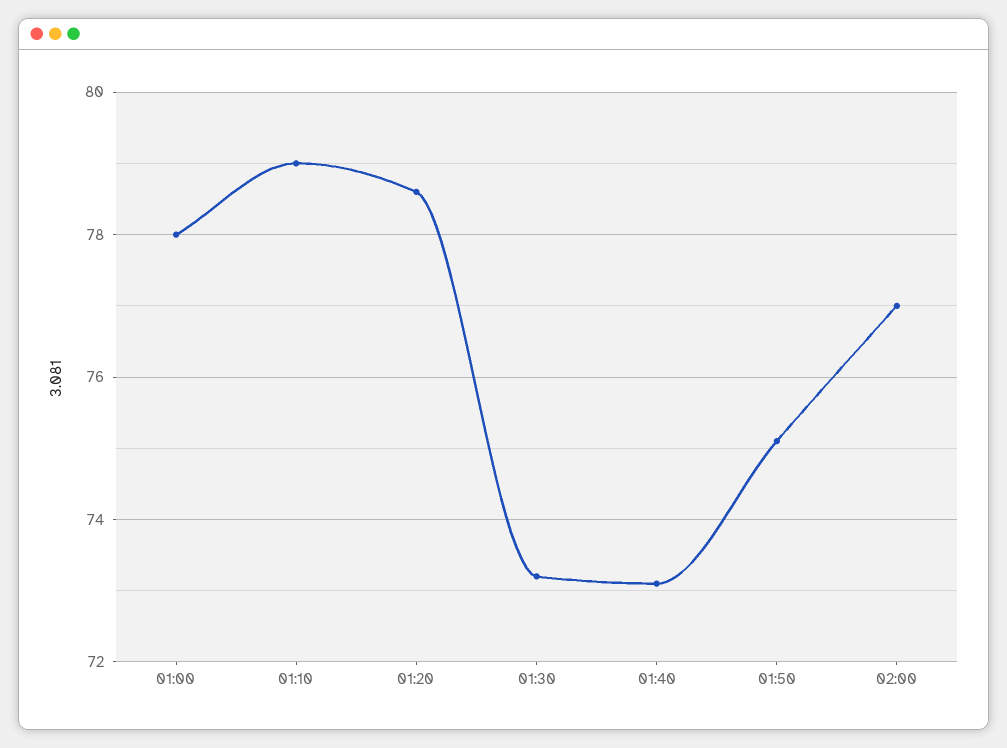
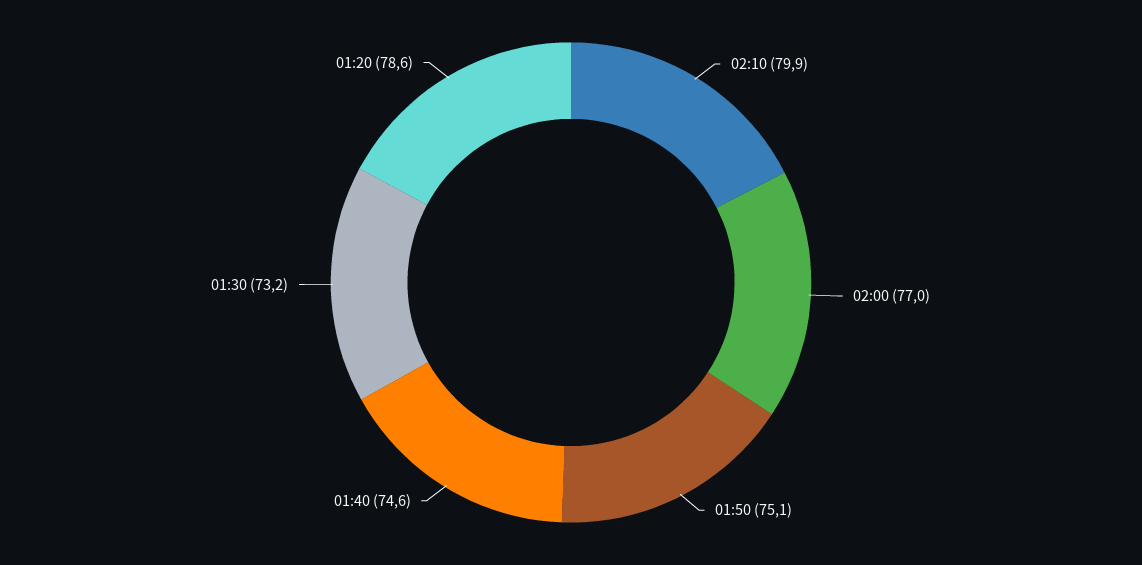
01:00: 78 -> none
01:10: 79 -> none
01:40: 73 -> 74.6
02:10: none -> 79.9

